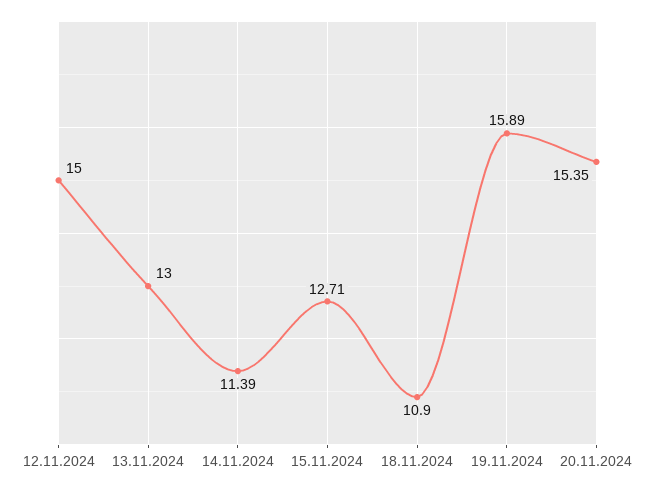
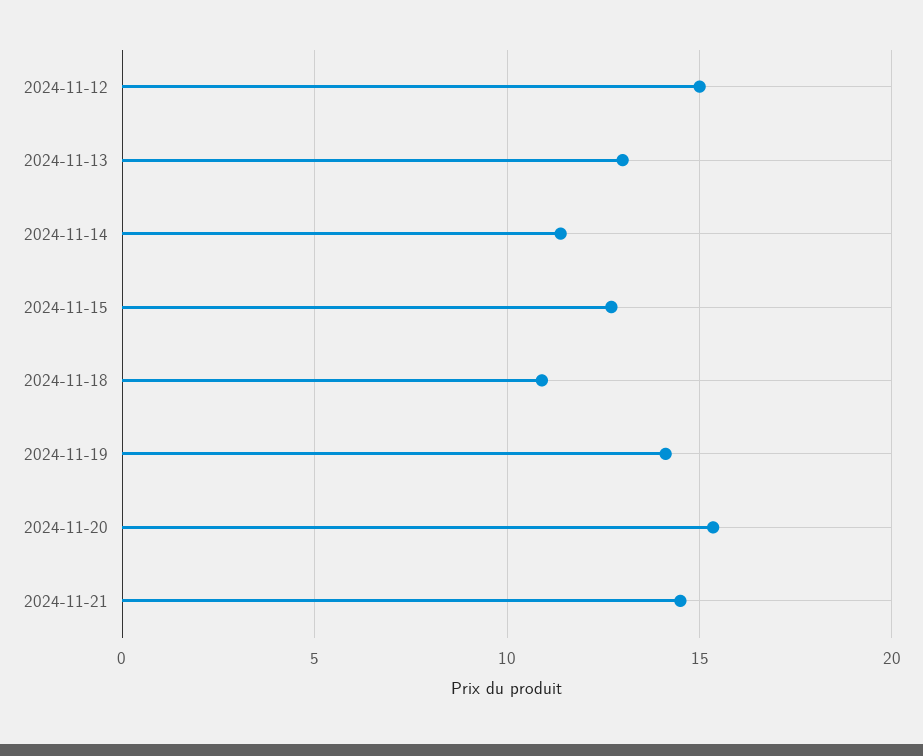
19.11.2024: 15.89 -> 14
2024-11-21: none -> 14.5

